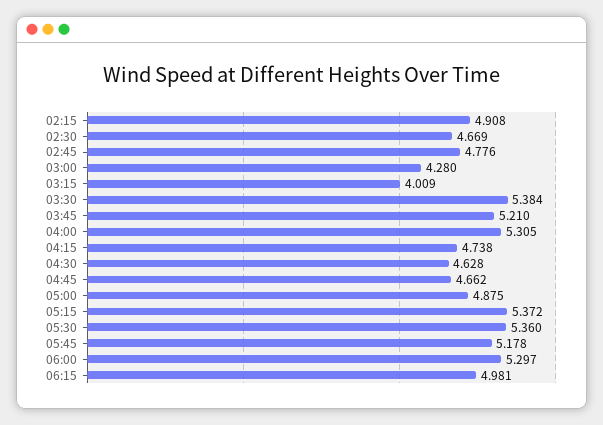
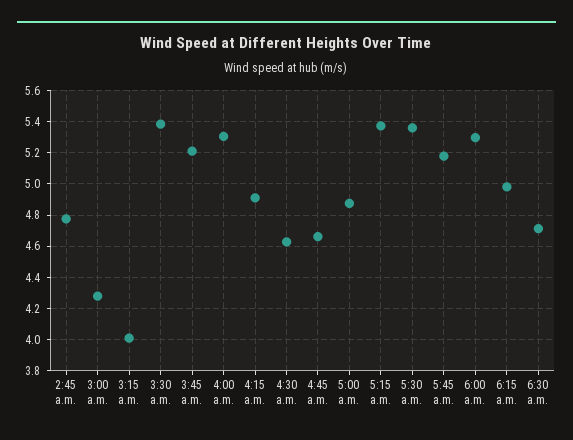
02:15: 4.908 -> none
02:30: 4.669 -> none
04:15: 4.738 -> 4.9
6:30 a.m.: none -> 4.7

